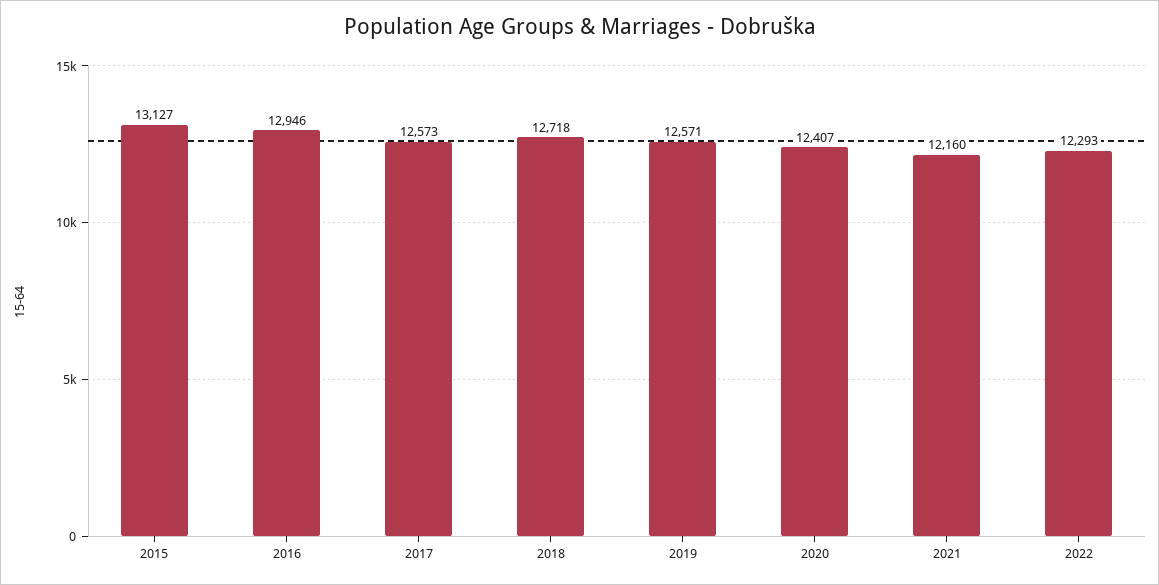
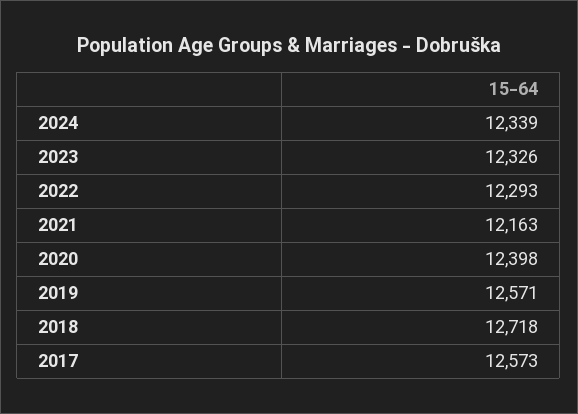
2015: 13127 -> none
2016: 12946 -> none
2020: 12407 -> 12398
2021: 12160 -> 12163
2024: none -> 12339
2023: none -> 12326

